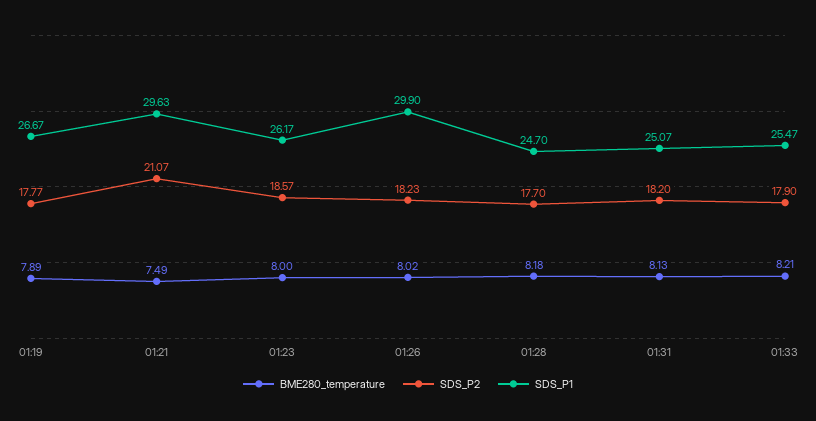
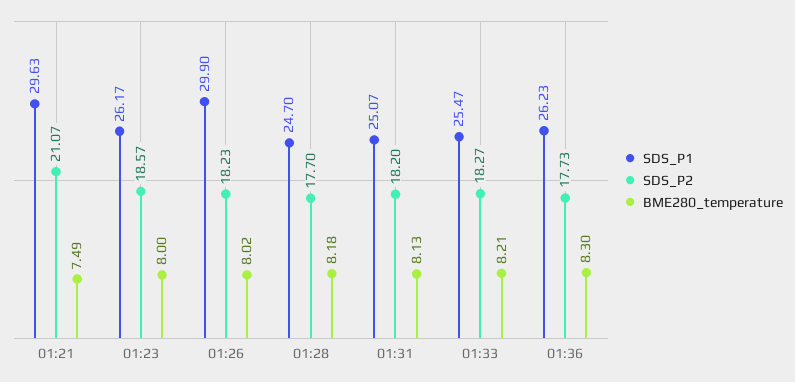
BME280_temperature, 01:19: 7.89 -> none
SDS_P2, 01:19: 17.77 -> none
SDS_P1, 01:19: 26.67 -> none
SDS_P2, 01:33: 17.9 -> 18.27
SDS_P1, 01:36: none -> 26.23
SDS_P2, 01:36: none -> 17.73
BME280_temperature, 01:36: none -> 8.3

